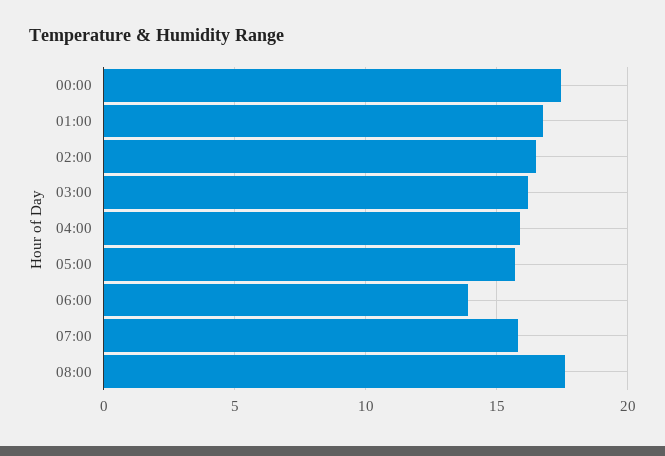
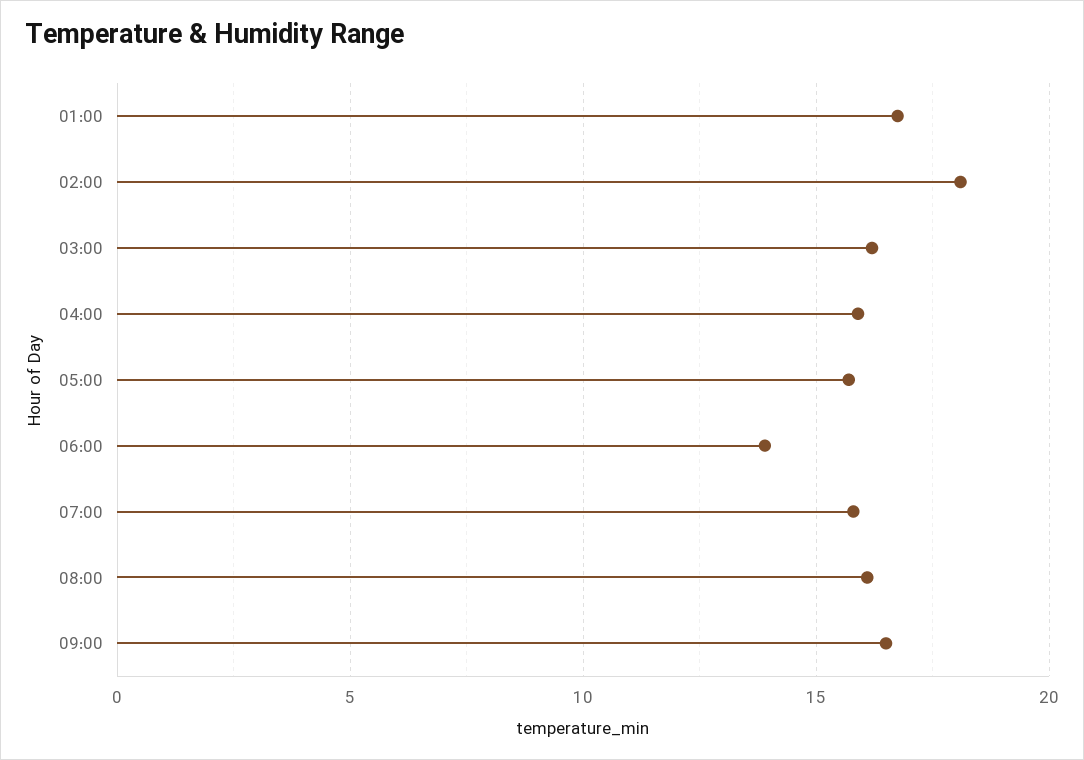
00:00: 17.5 -> none
02:00: 16.5 -> 18
08:00: 17.5 -> 16
09:00: none -> 16.5

